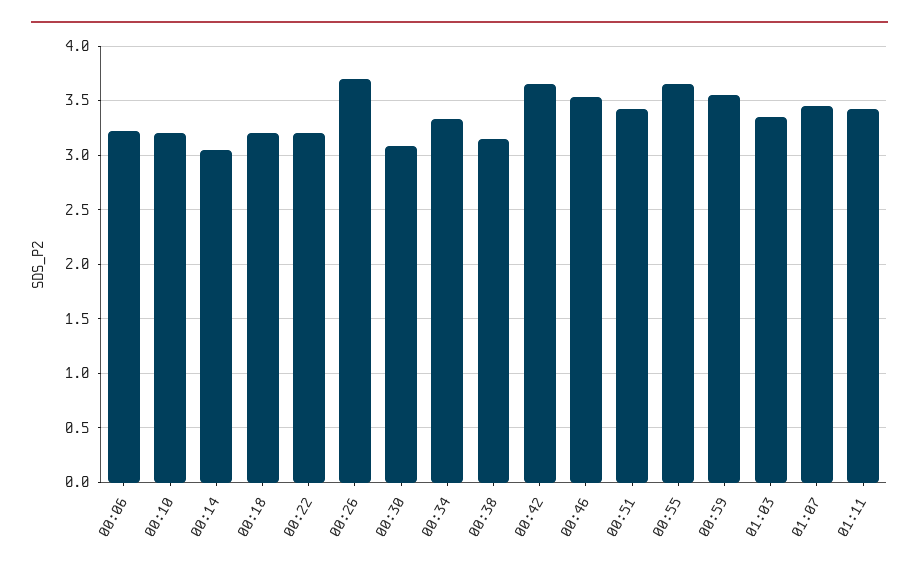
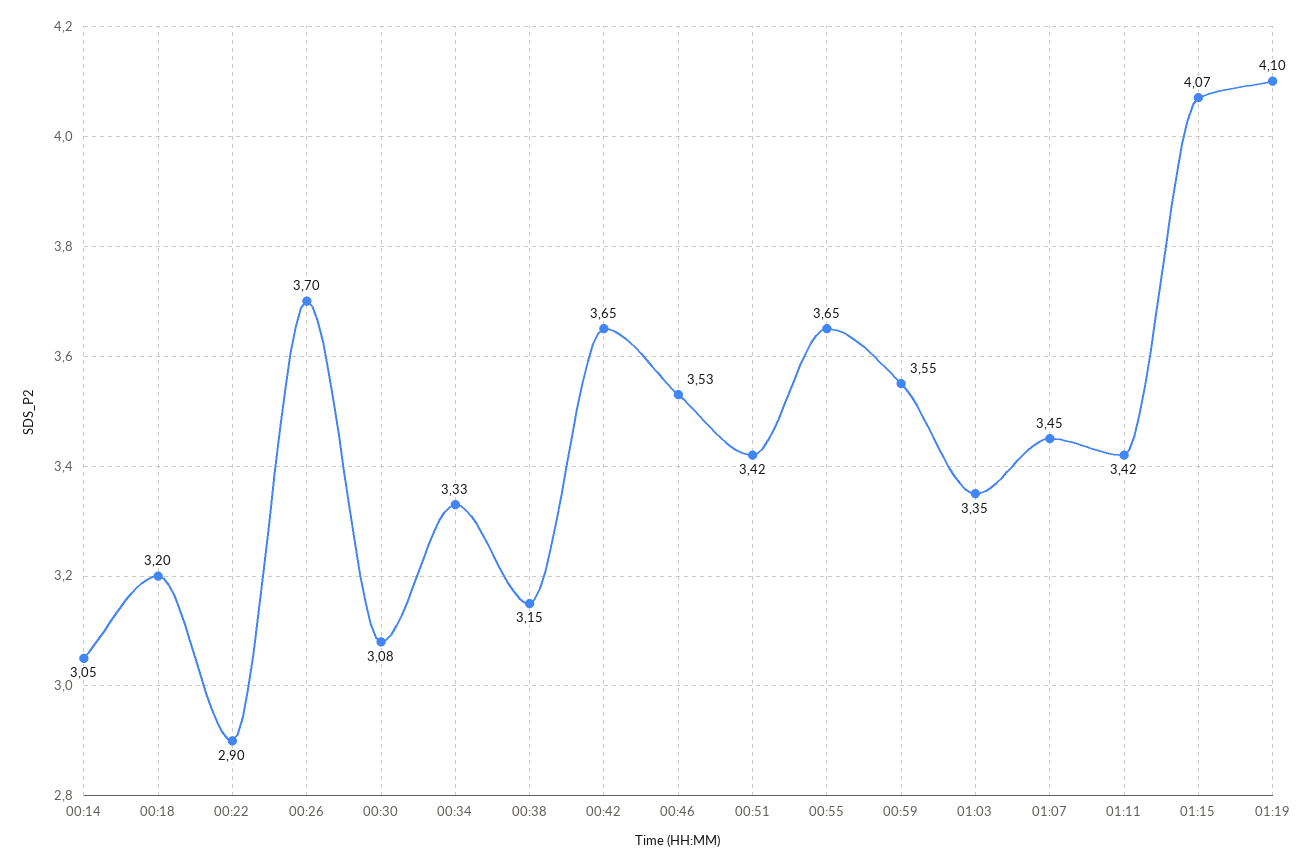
00:06: 3.2 -> none
00:10: 3.2 -> none
00:22: 3.2 -> 2.9
01:15: none -> 4.07
01:19: none -> 4.1

